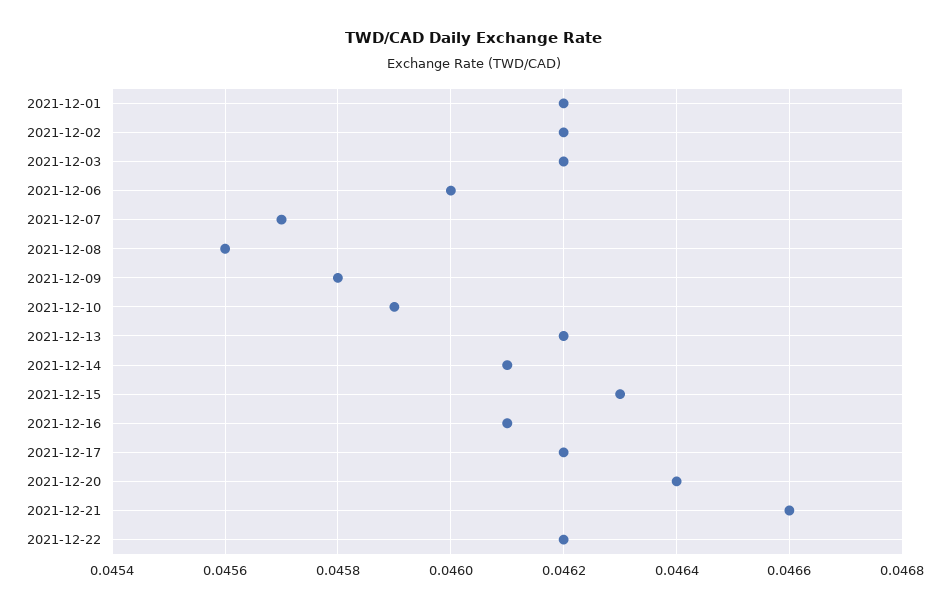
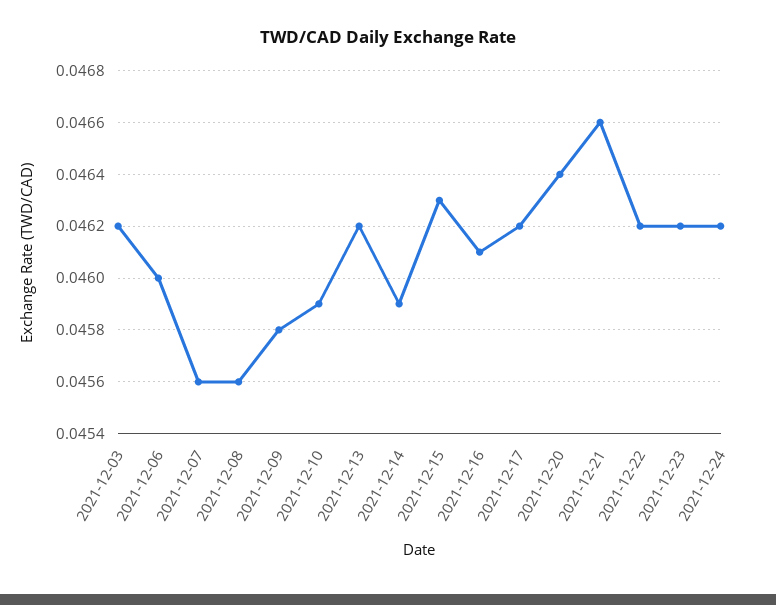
2021-12-01: 0.0462 -> none
2021-12-02: 0.0462 -> none
2021-12-07: 0.0457 -> 0.0456
2021-12-14: 0.0461 -> 0.0459
2021-12-23: none -> 0.0462
2021-12-24: none -> 0.0462

